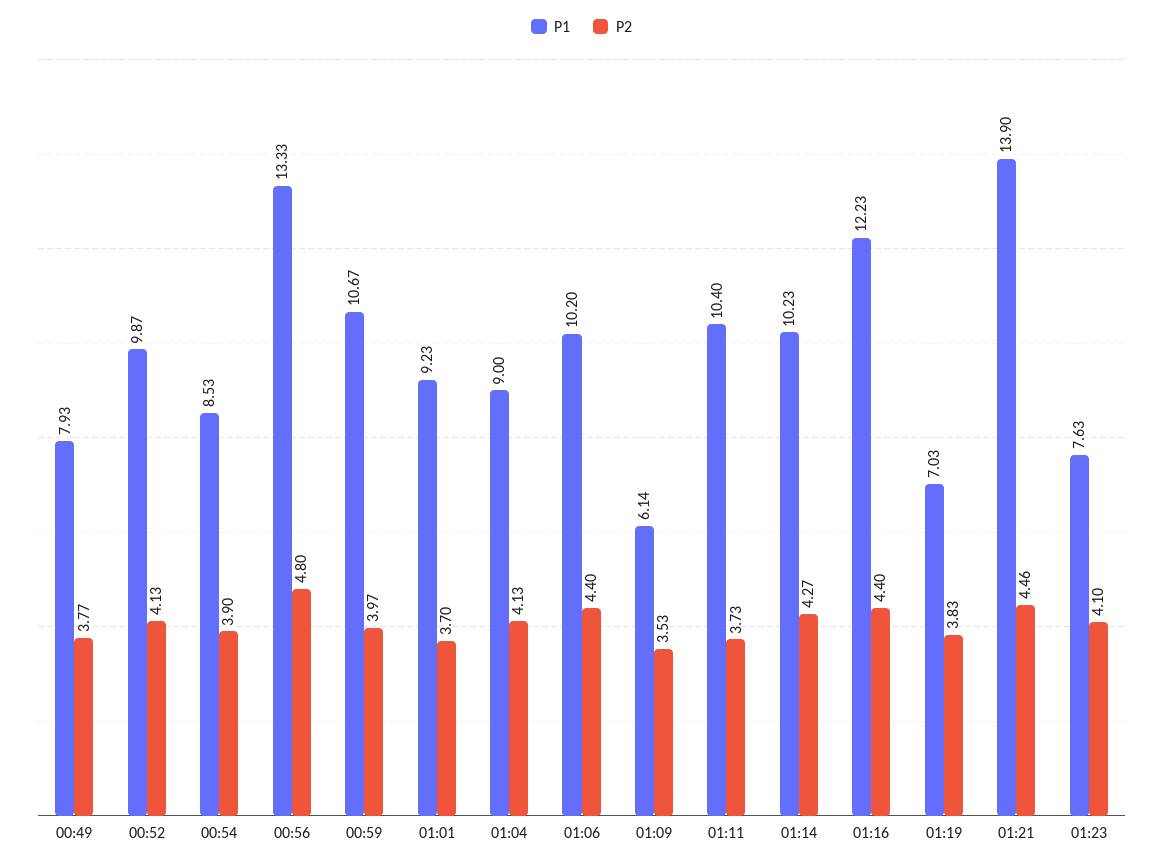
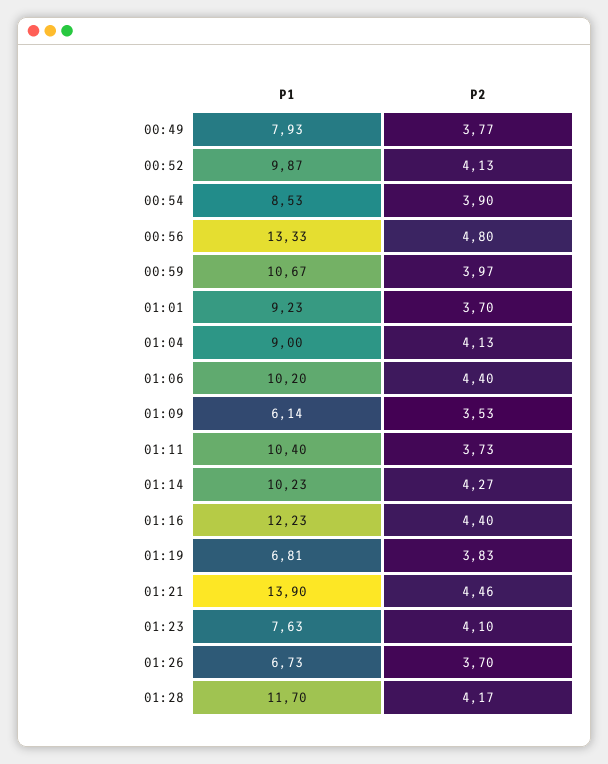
P1, 01:19: 7.03 -> 6.81
P1, 01:26: none -> 6.73
P2, 01:26: none -> 3.7
P1, 01:28: none -> 11.7
P2, 01:28: none -> 4.17

